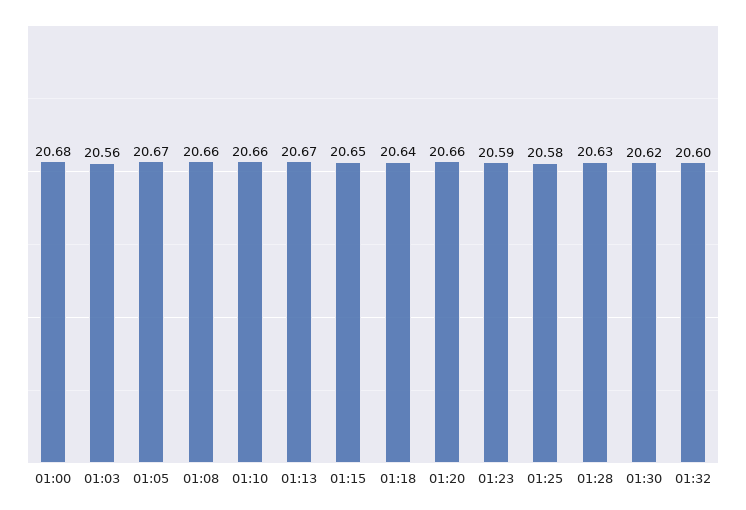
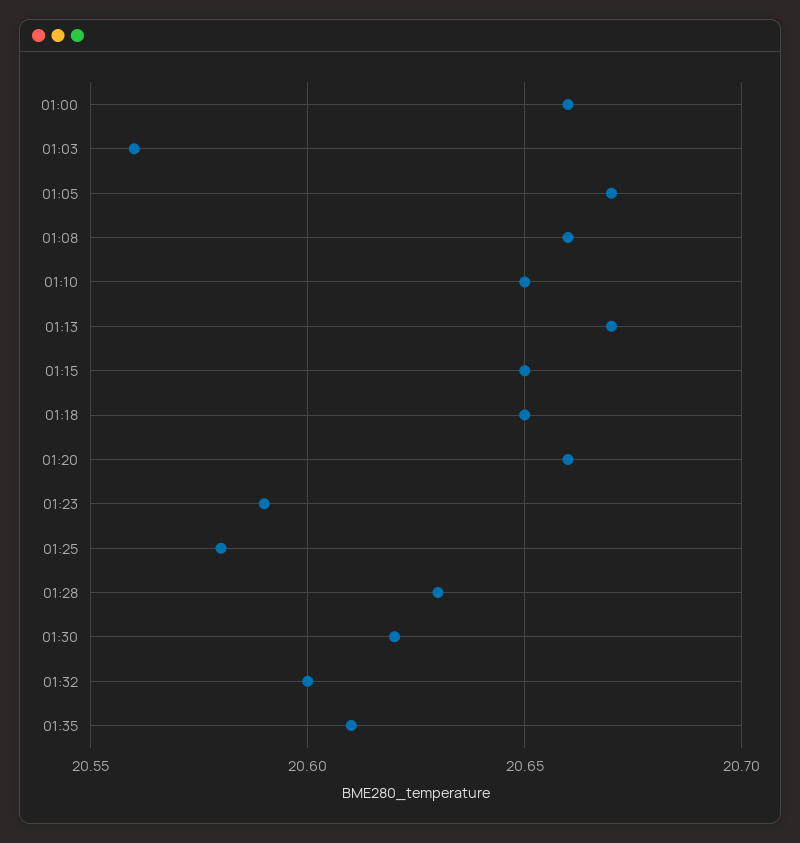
01:00: 20.68 -> 20.66
01:10: 20.66 -> 20.65
01:18: 20.64 -> 20.65
01:35: none -> 20.61

